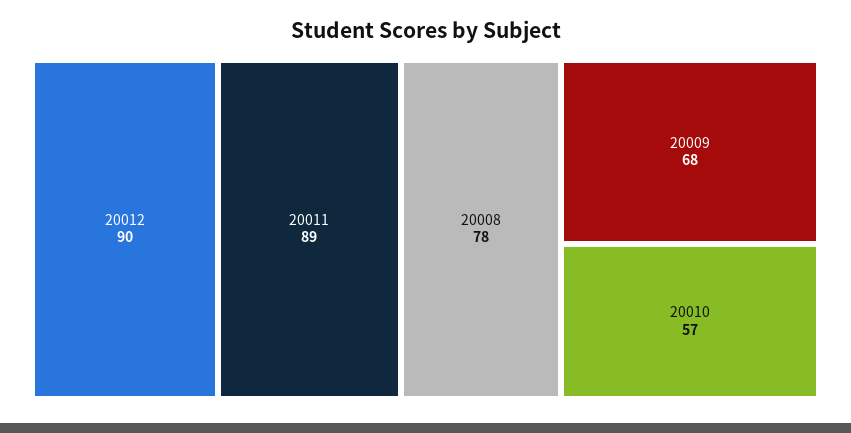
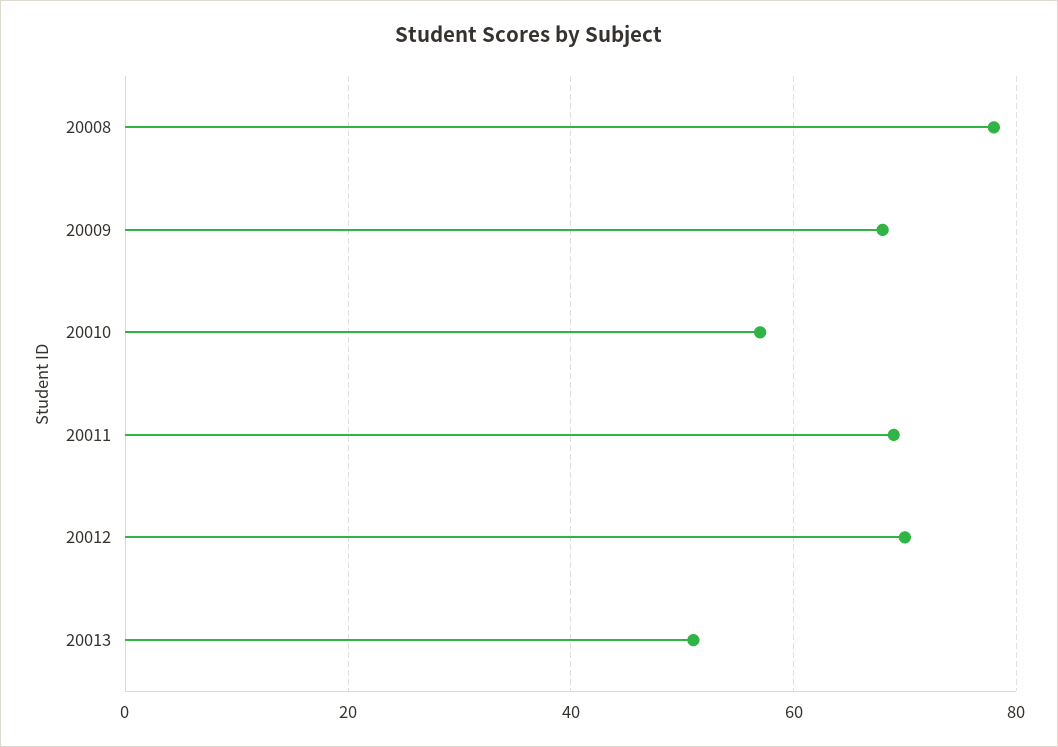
20012: 90 -> 70
20011: 89 -> 70
20013: none -> 50

